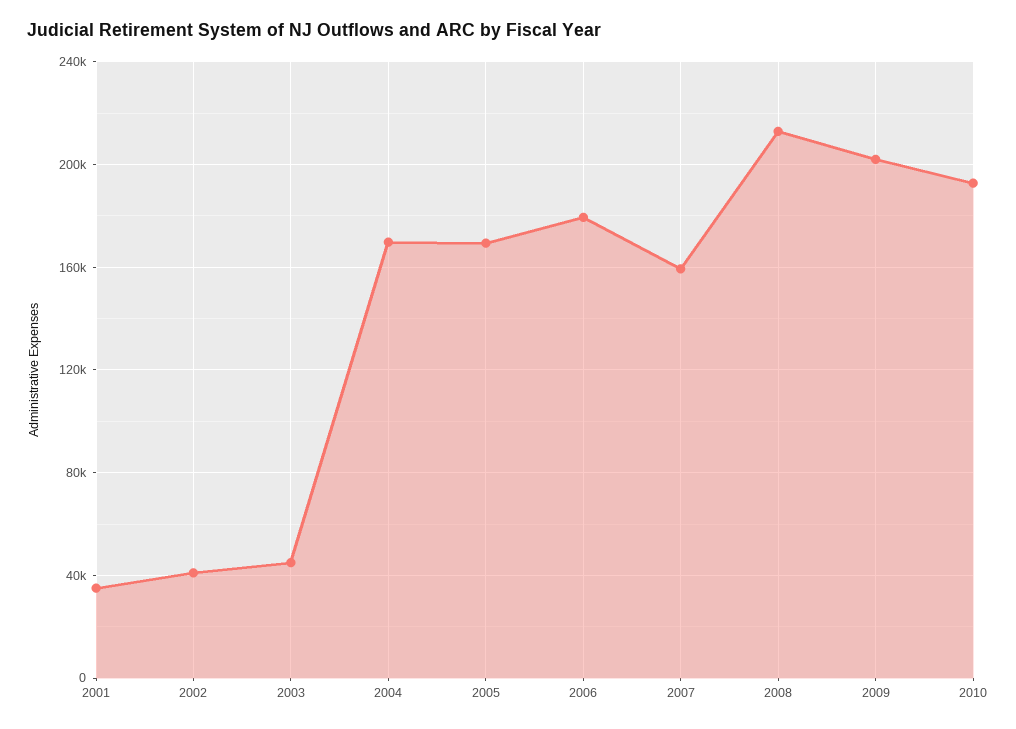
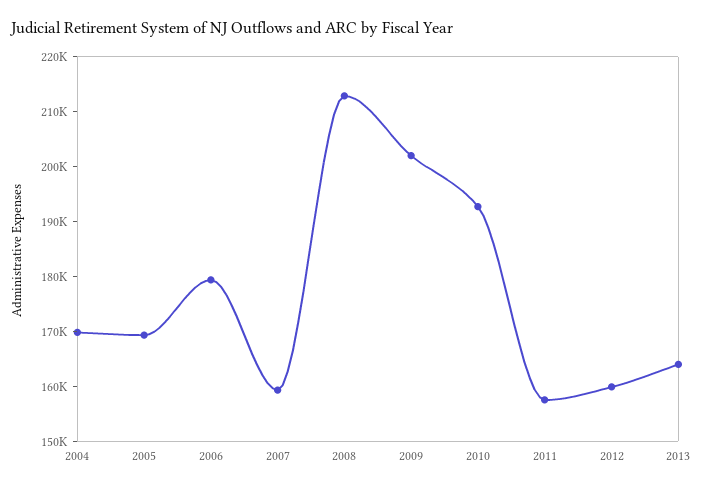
2001: 35000 -> none
2002: 40000 -> none
2003: 45000 -> none
2011: none -> 158000
2012: none -> 160000
2013: none -> 164000

